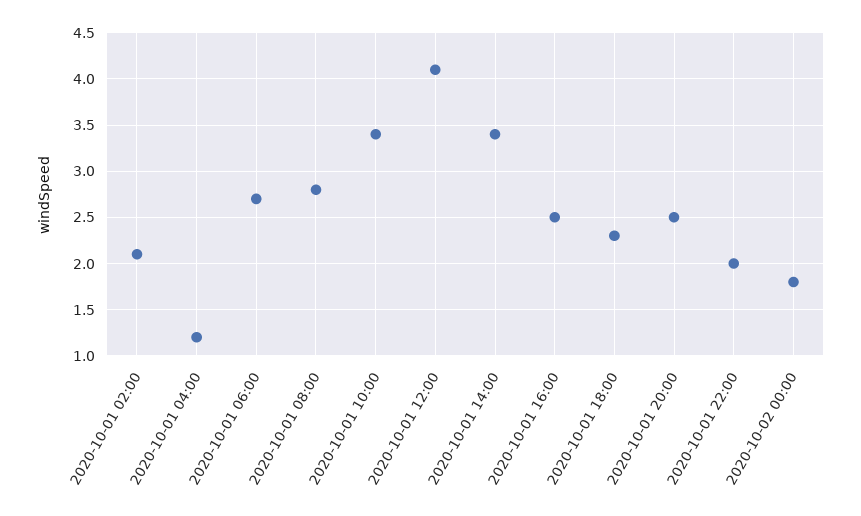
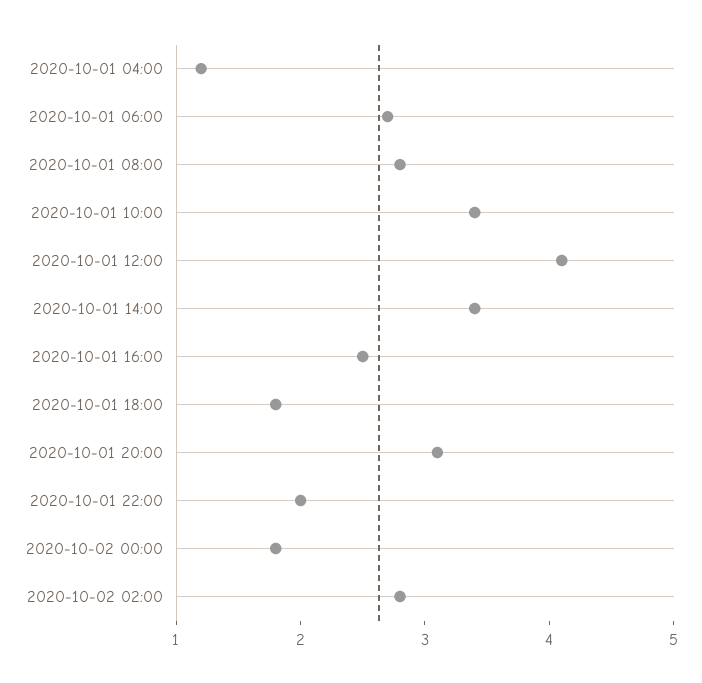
2020-10-01 02:00: 2.1 -> none
2020-10-01 18:00: 2.3 -> 1.8
2020-10-01 20:00: 2.5 -> 3.1
2020-10-02 02:00: none -> 2.8

